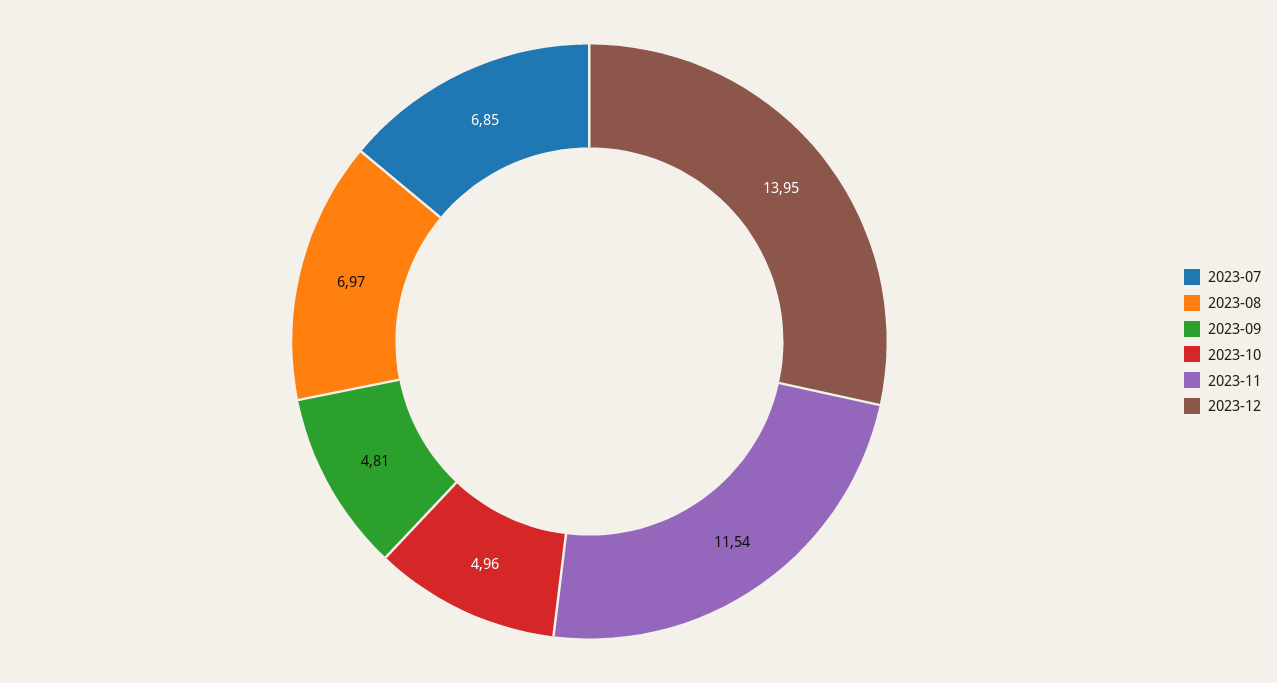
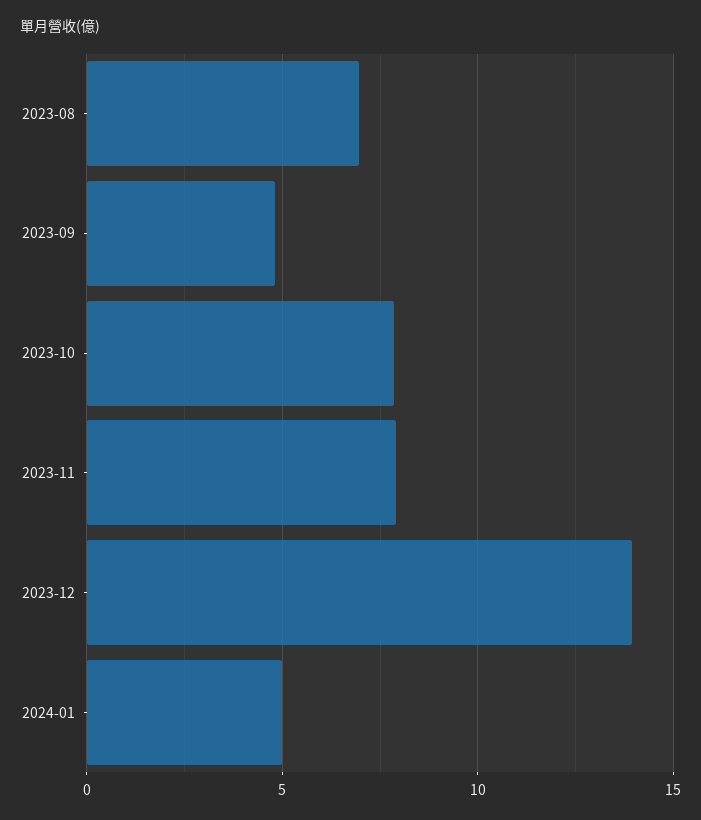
2023-07: 6.85 -> none
2023-10: 4.96 -> 8
2023-11: 11.54 -> 8
2024-01: none -> 5

